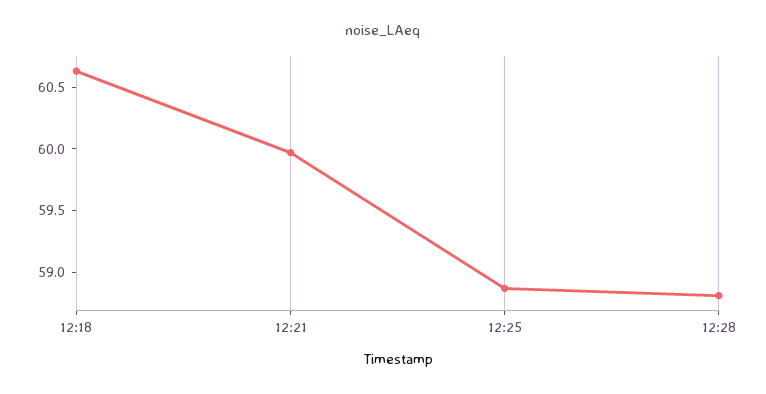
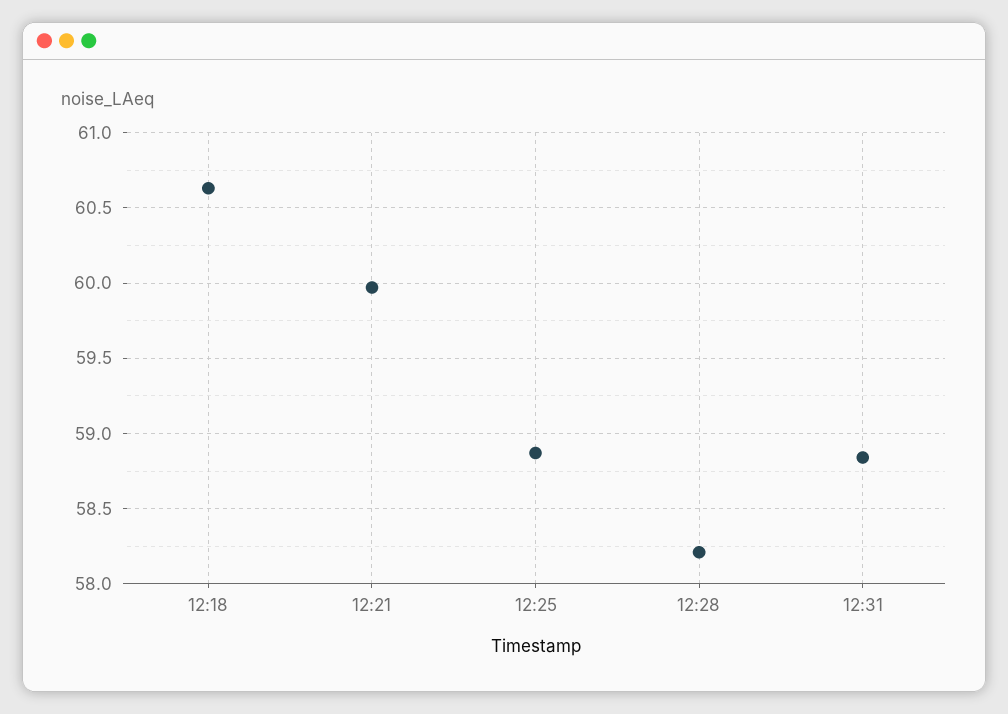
12:28: 58.8 -> 58.2
12:31: none -> 58.85

